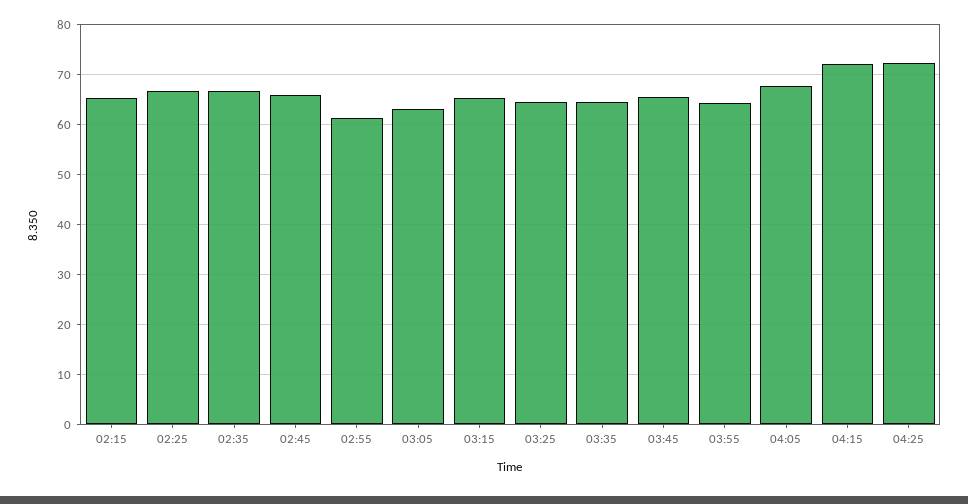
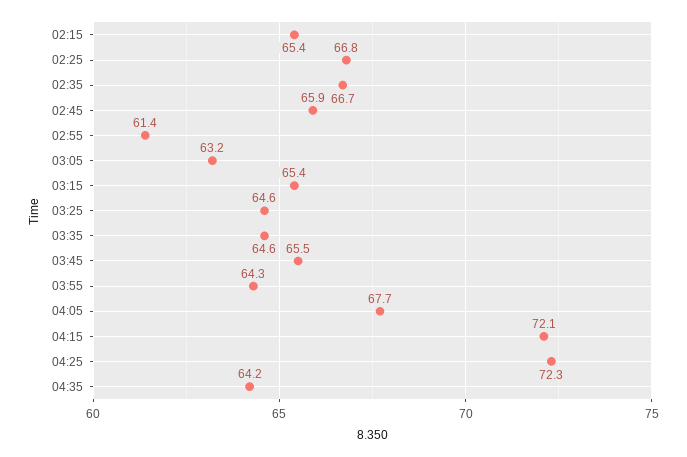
04:35: none -> 64.2

